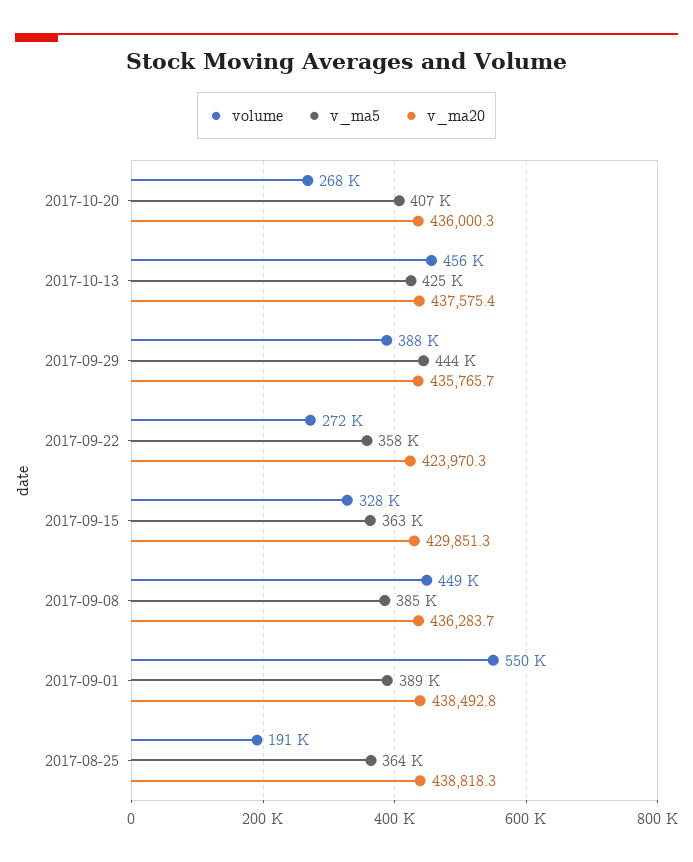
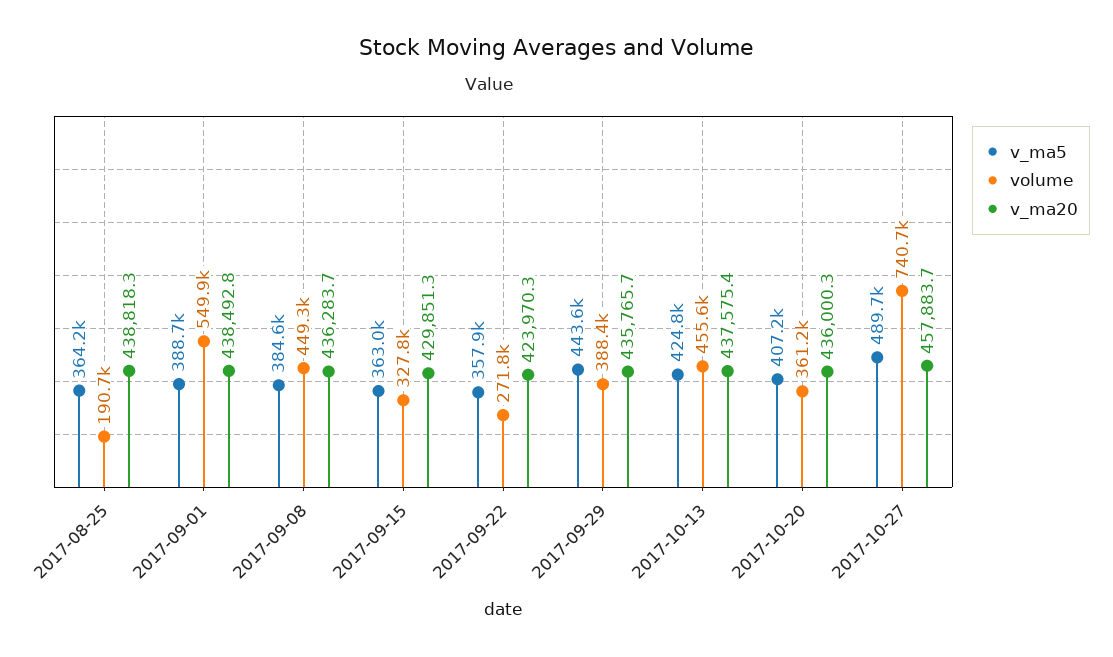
volume, 2017-10-20: 268000 -> 361200
v_ma5, 2017-10-27: none -> 489700
volume, 2017-10-27: none -> 740700
v_ma20, 2017-10-27: none -> 457883.7

